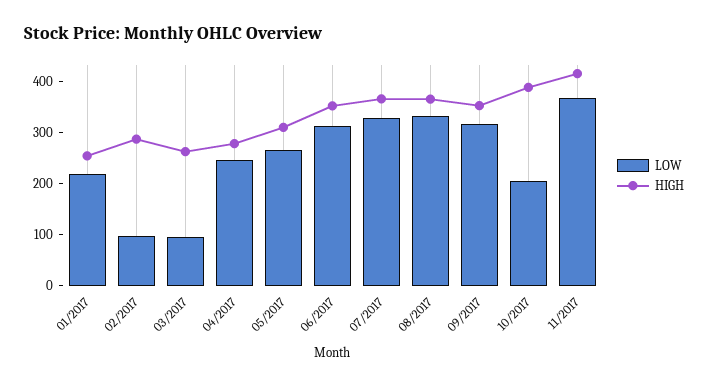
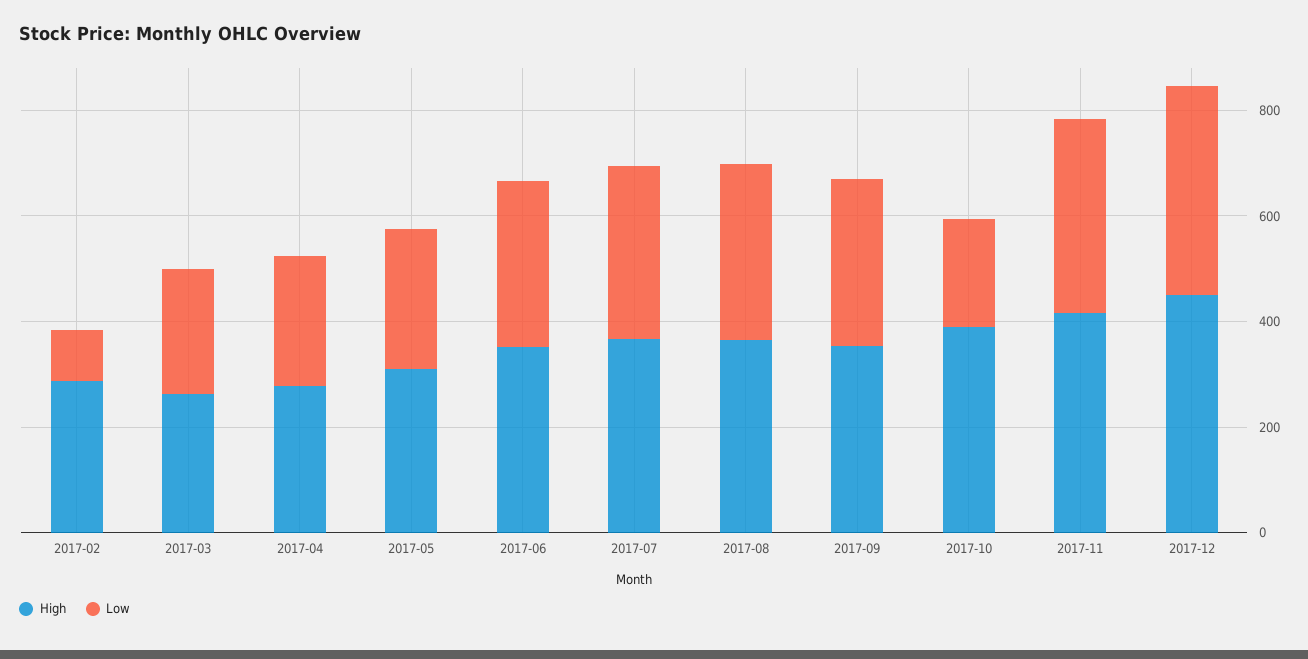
LOW, 01/2017: 220 -> none
HIGH, 01/2017: 260 -> none
LOW, 03/2017: 100 -> 250
HIGH, 2017-12: none -> 450
LOW, 2017-12: none -> 400

